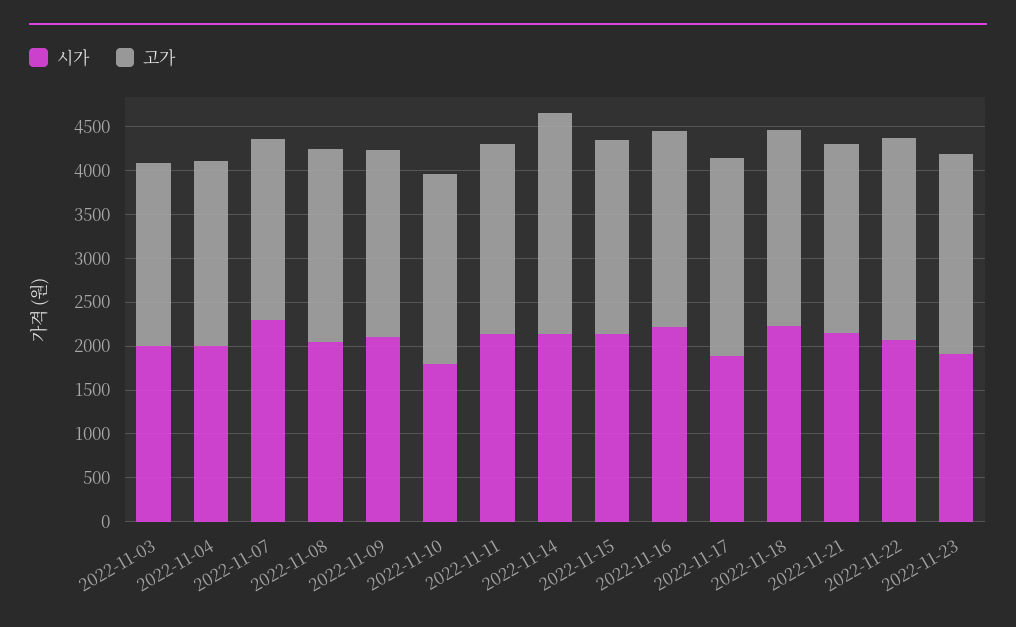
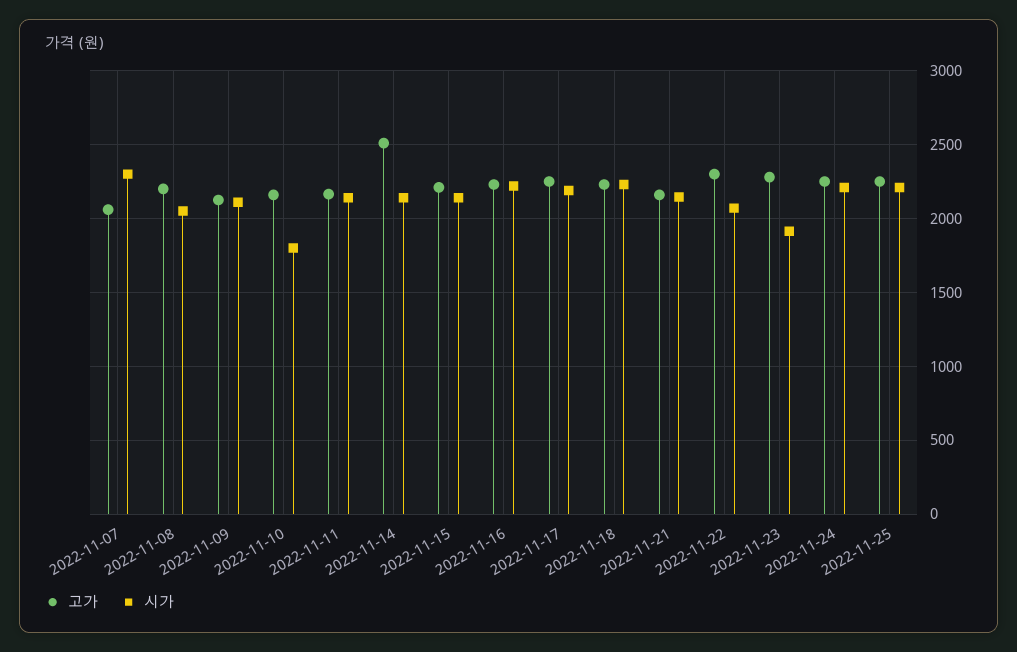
시가, 2022-11-03: 2000 -> none
고가, 2022-11-03: 2100 -> none
시가, 2022-11-04: 2000 -> none
고가, 2022-11-04: 2100 -> none
시가, 2022-11-17: 1900 -> 2200
고가, 2022-11-24: none -> 2250
시가, 2022-11-24: none -> 2200
고가, 2022-11-25: none -> 2250
시가, 2022-11-25: none -> 2200

